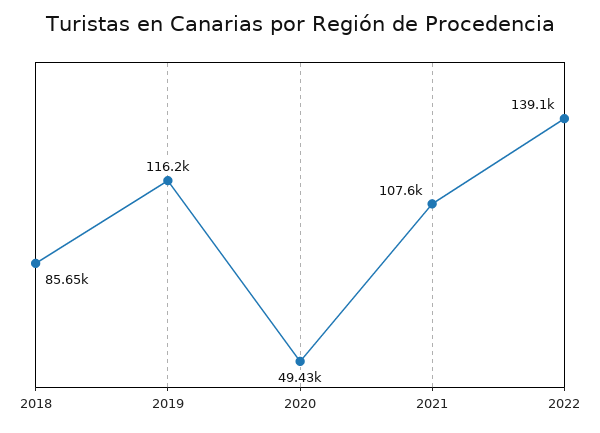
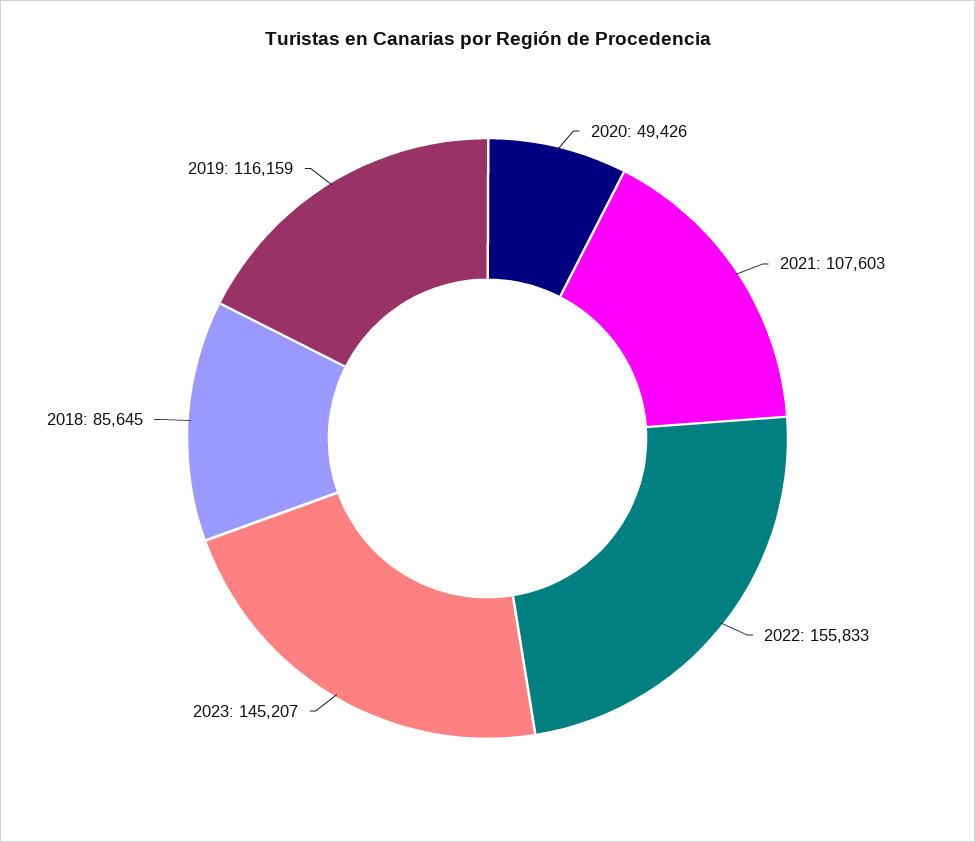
2022: 139100 -> 155833
2023: none -> 145207

